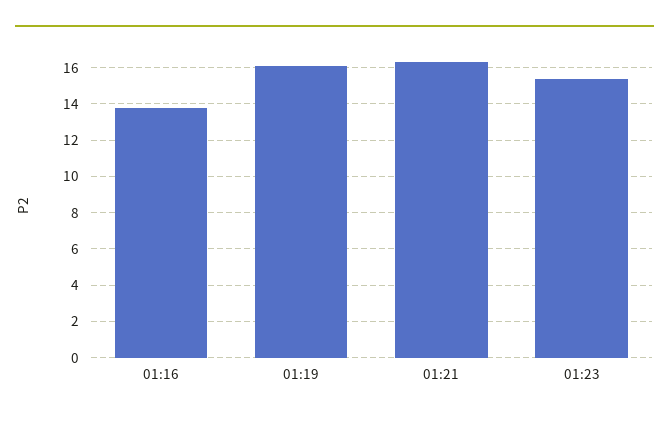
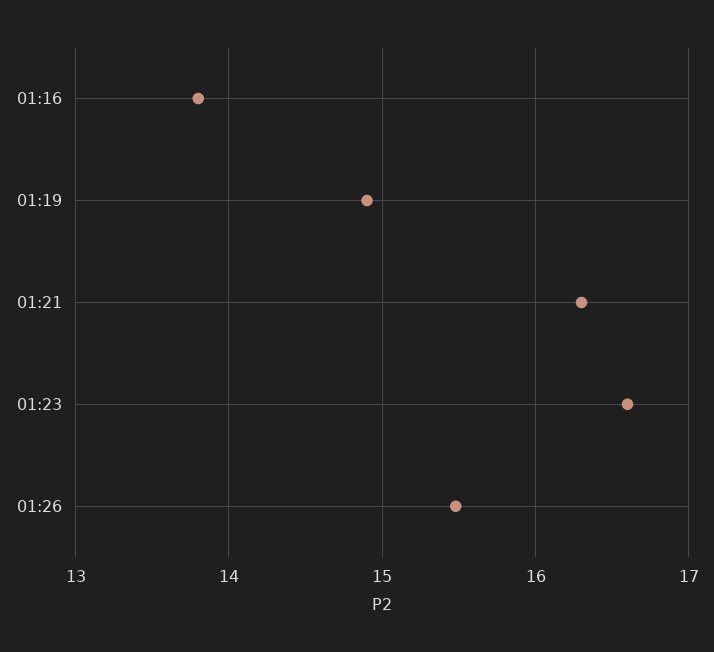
01:19: 16 -> 14.9
01:23: 15.5 -> 16.6
01:26: none -> 15.5

